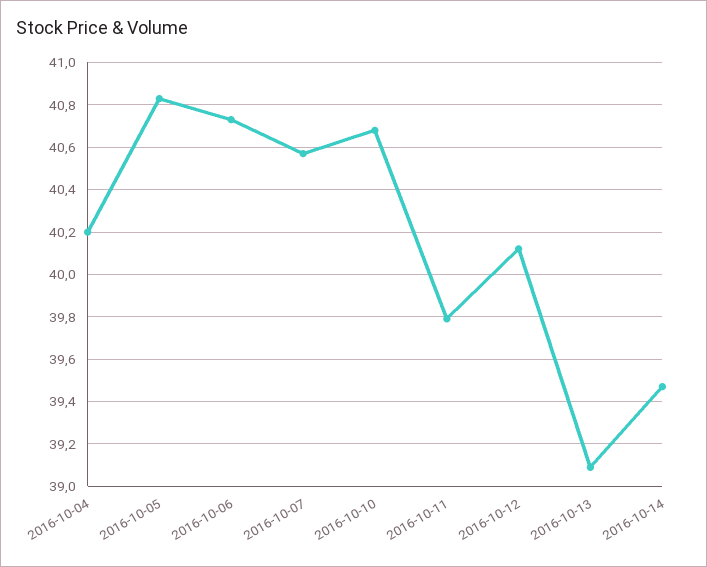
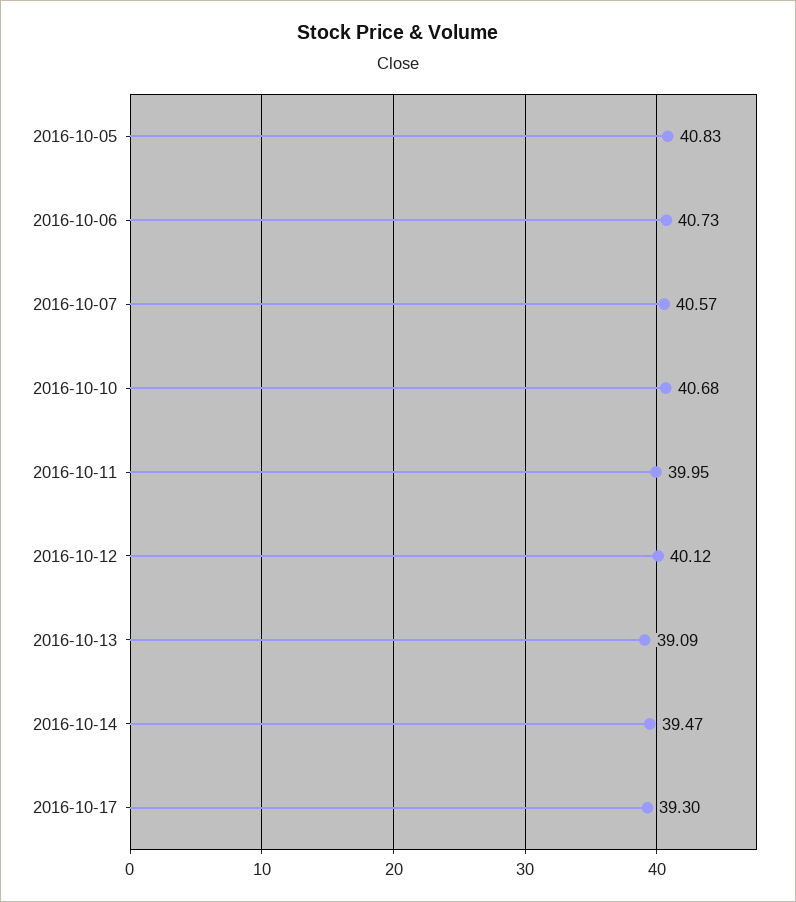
2016-10-04: 40.2 -> none
2016-10-11: 39.8 -> 39.95
2016-10-17: none -> 39.3

